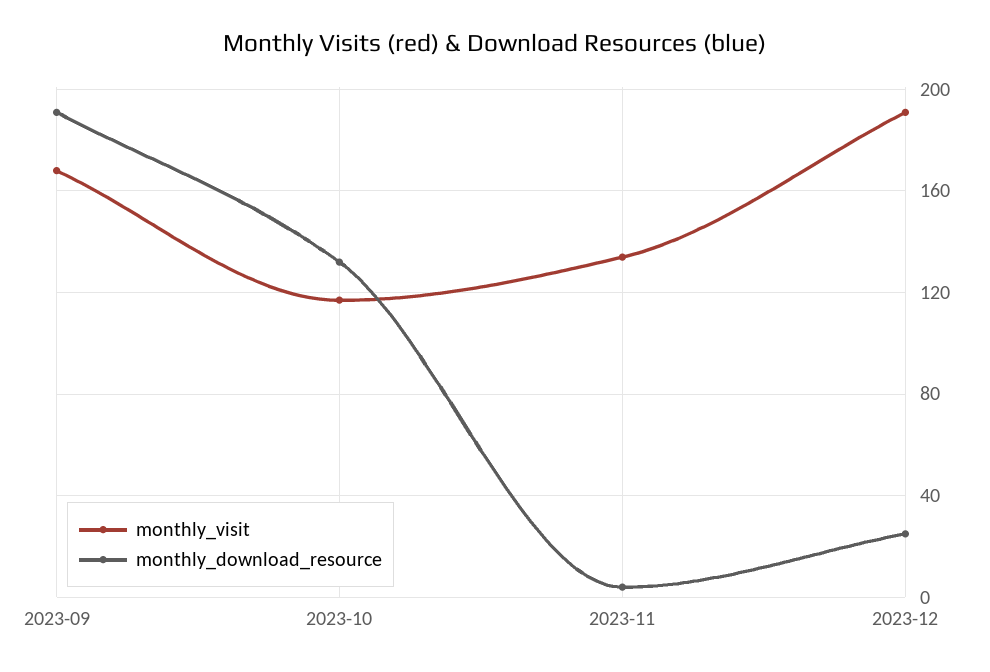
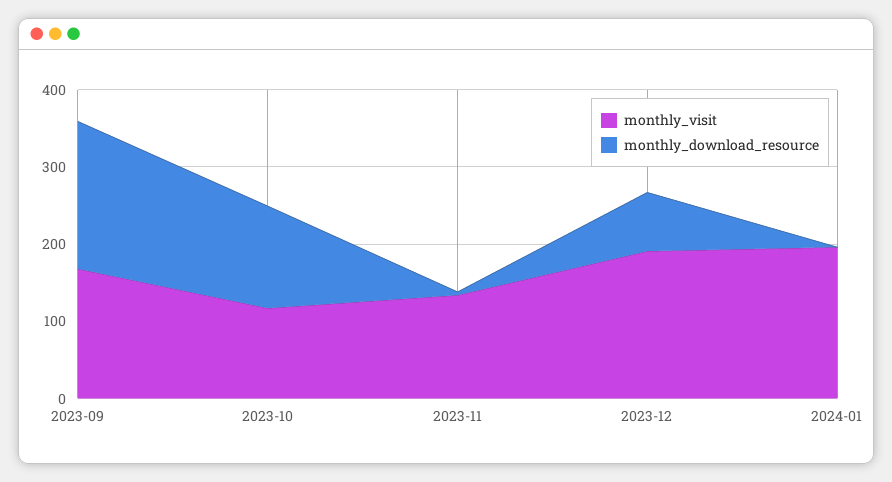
monthly_download_resource, 2023-12: 25 -> 80
monthly_visit, 2024-01: none -> 200
monthly_download_resource, 2024-01: none -> 0

